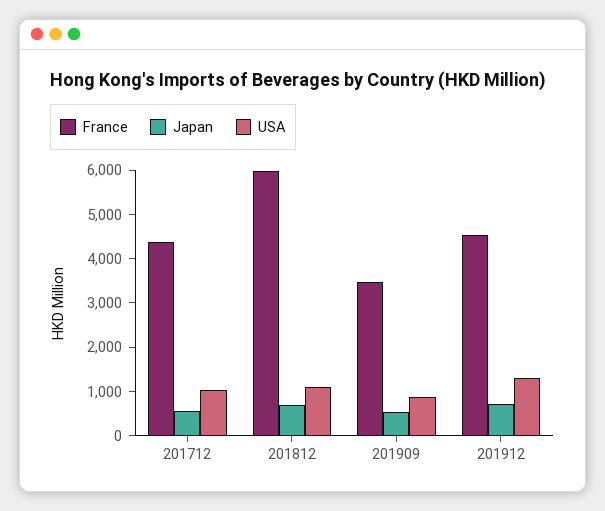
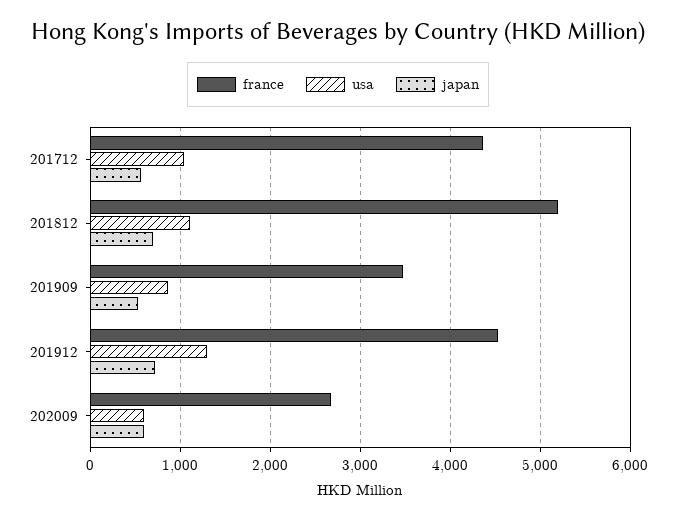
France, 201812: 6000 -> 5200
France, 202009: none -> 2700
USA, 202009: none -> 600
Japan, 202009: none -> 600

